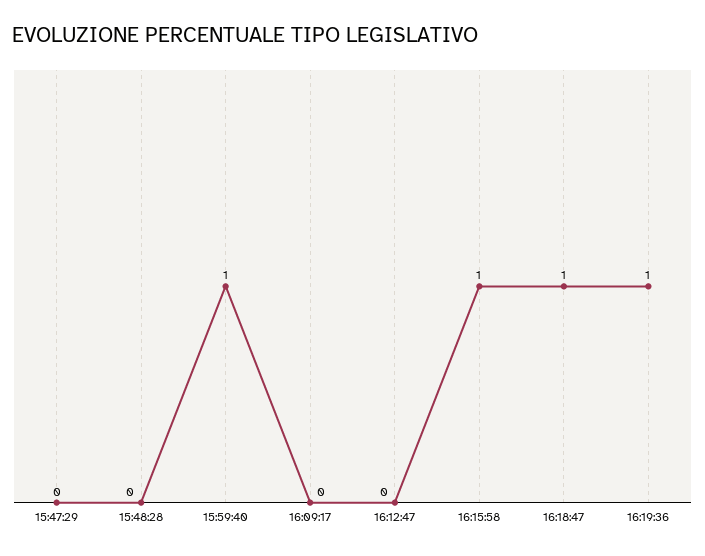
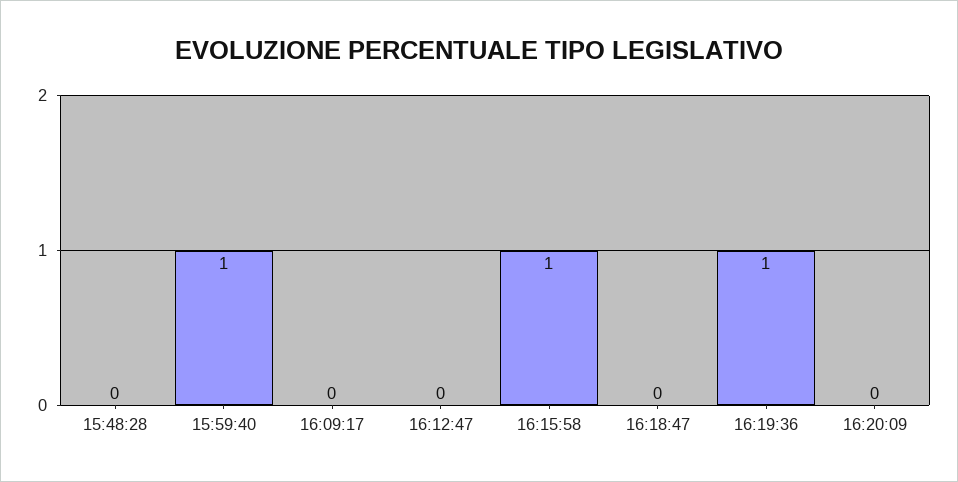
15:47:29: 0 -> none
16:18:47: 1 -> 0
16:20:09: none -> 0

